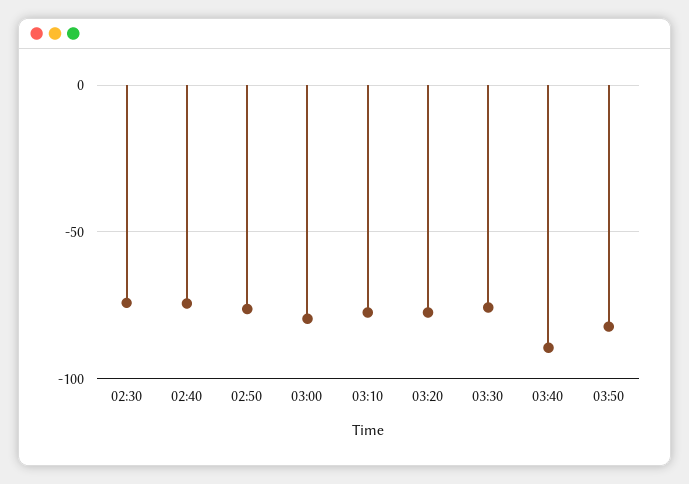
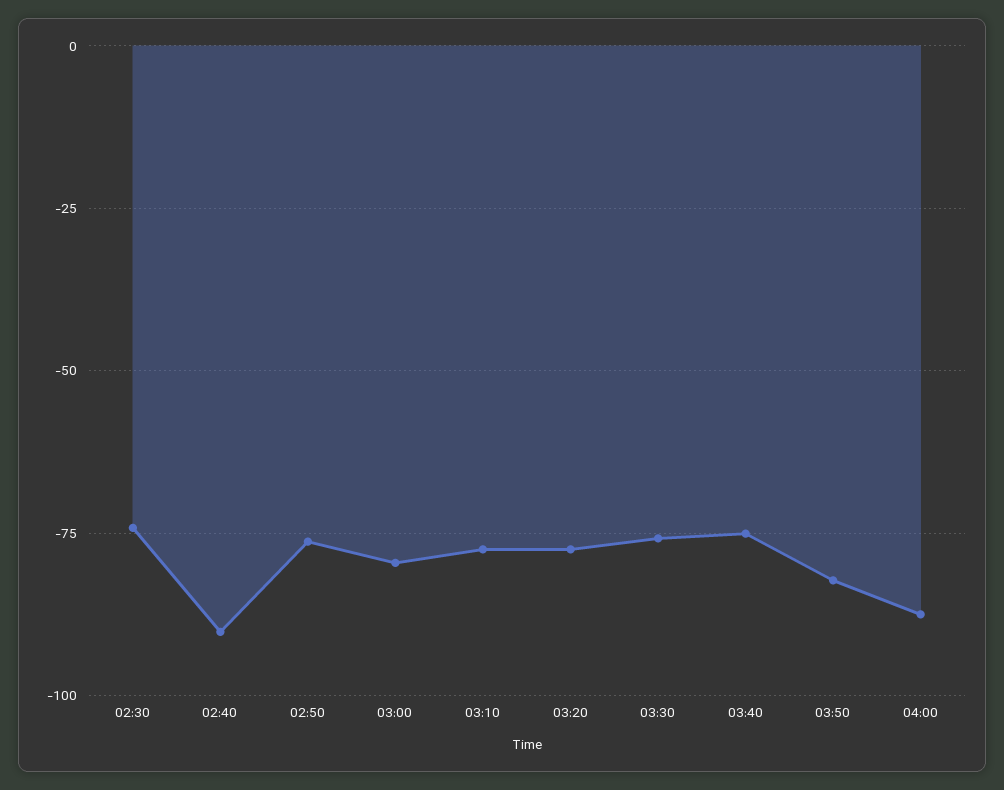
02:40: -75 -> -90
03:40: -90 -> -75
04:00: none -> -87.5

